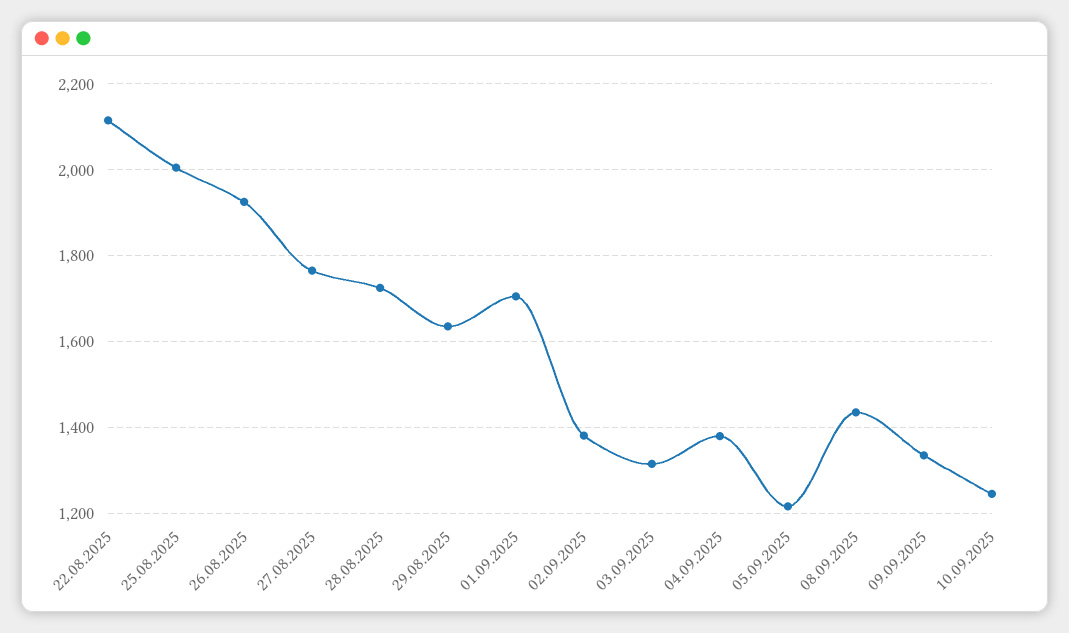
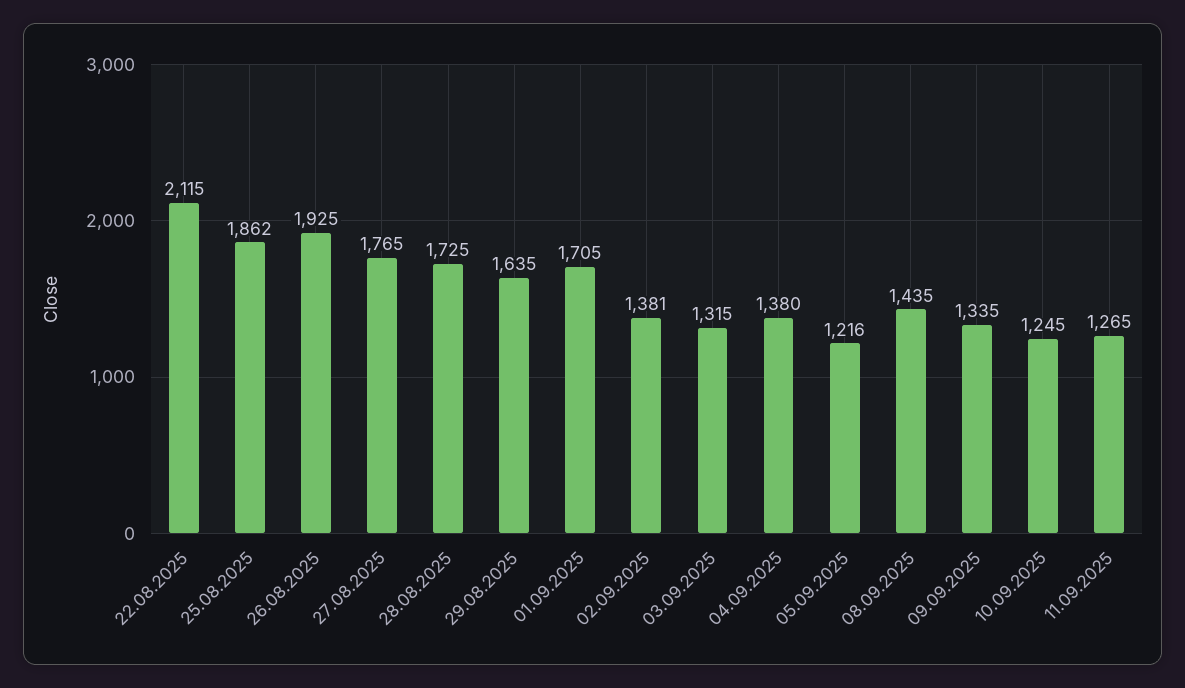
25.08.2025: 2000 -> 1862
11.09.2025: none -> 1265

